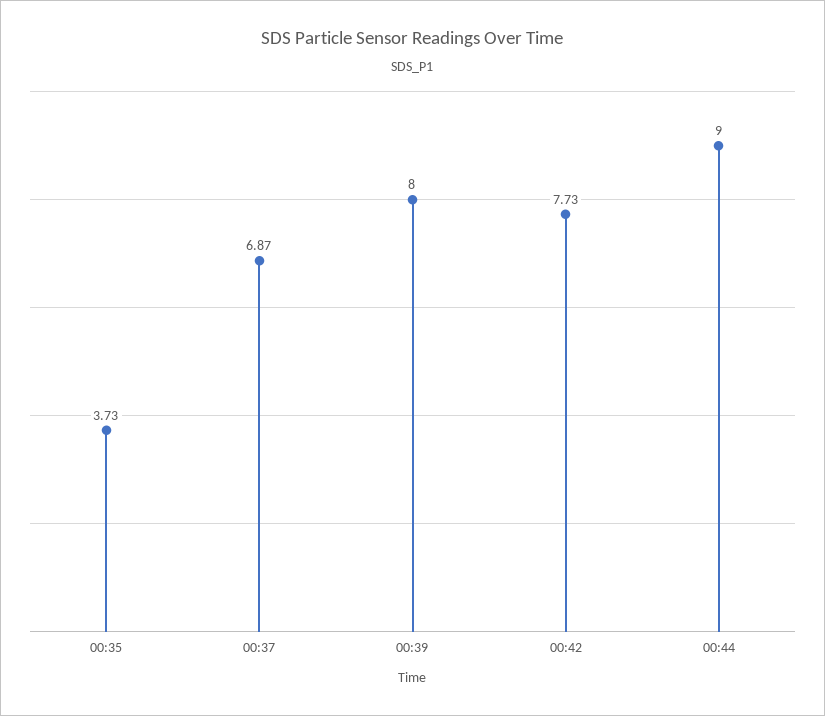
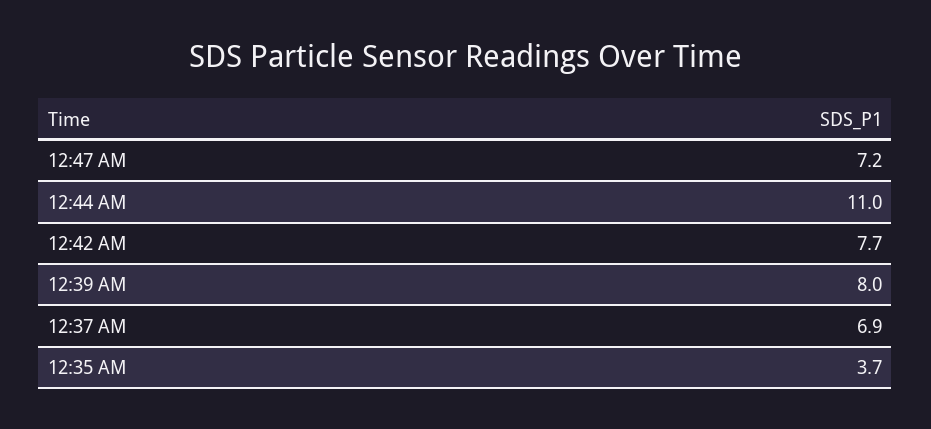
00:44: 9 -> 11
12:47 AM: none -> 7.2

